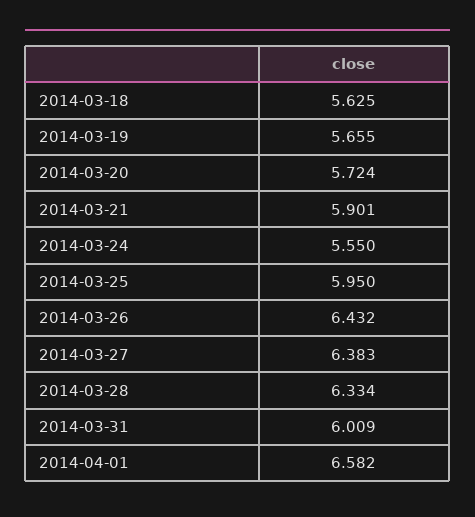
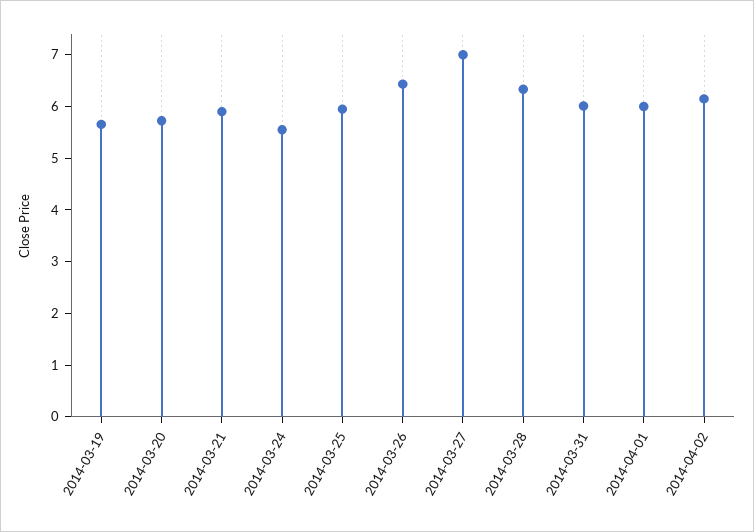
2014-03-18: 5.625 -> none
2014-03-27: 6.383 -> 7
2014-04-01: 6.582 -> 6
2014-04-02: none -> 6.2

